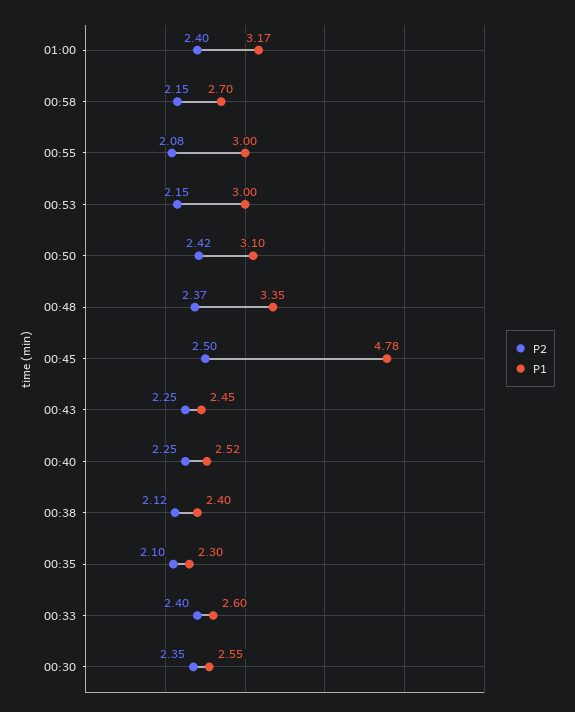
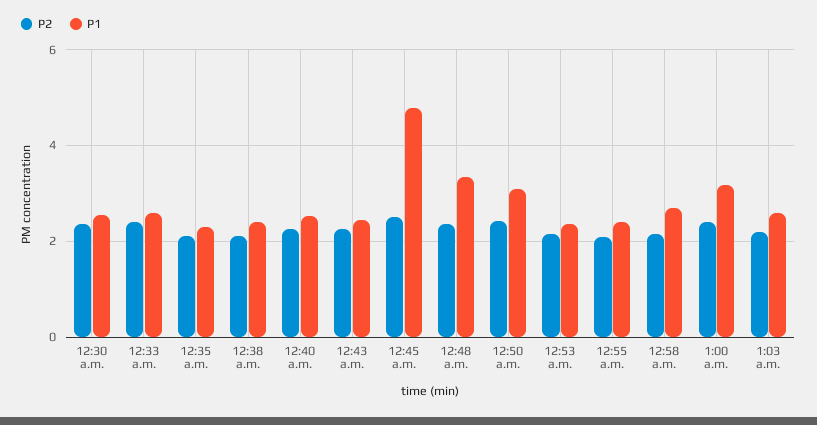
P1, 00:55: 3 -> 2.4
P1, 00:53: 3 -> 2.4
P2, 1:03 a.m.: none -> 2.2
P1, 1:03 a.m.: none -> 2.6

